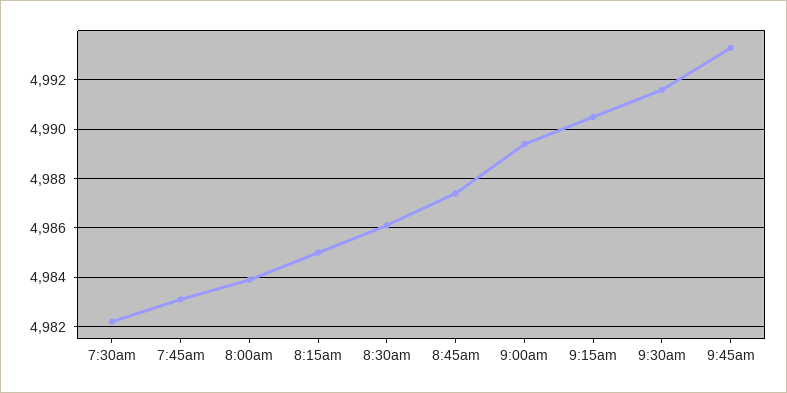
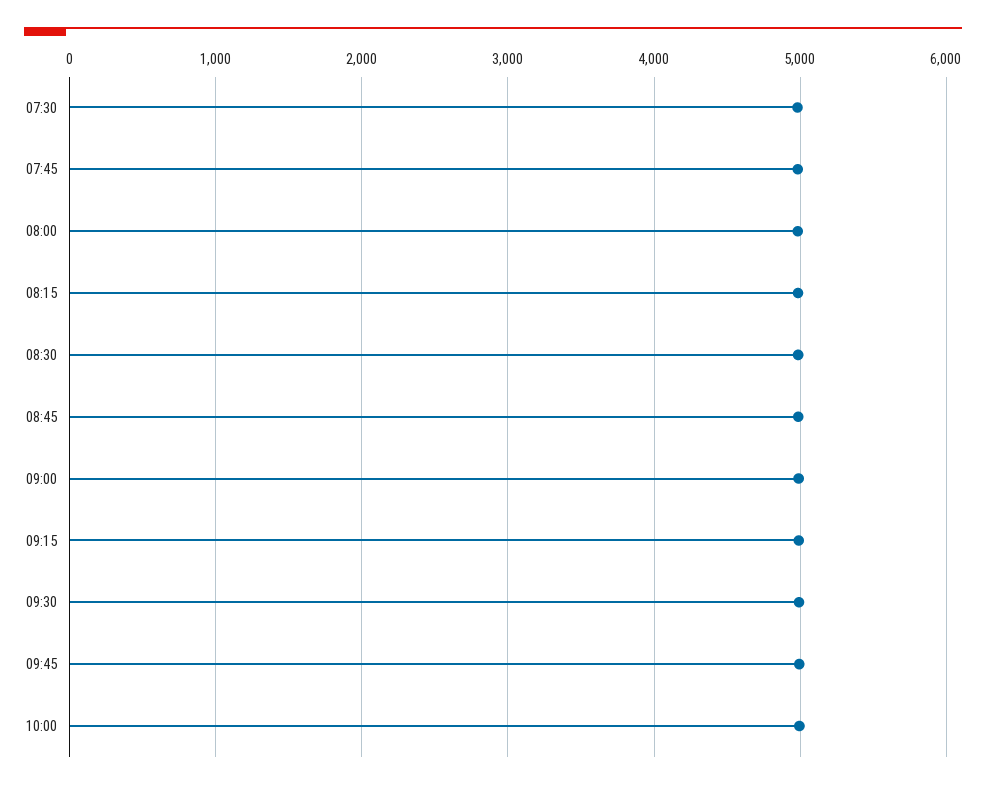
10:00: none -> 5000

